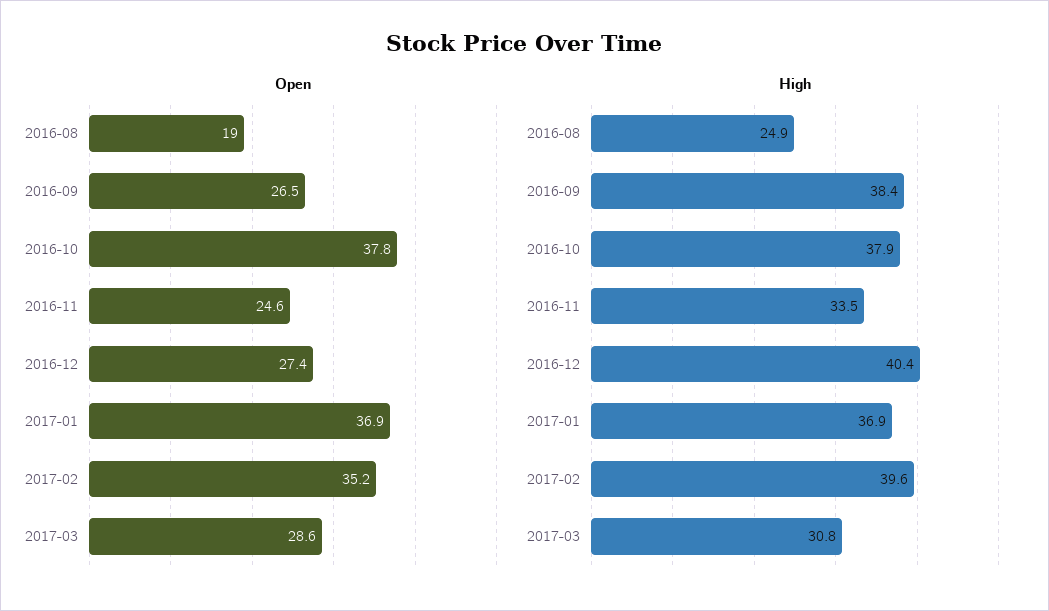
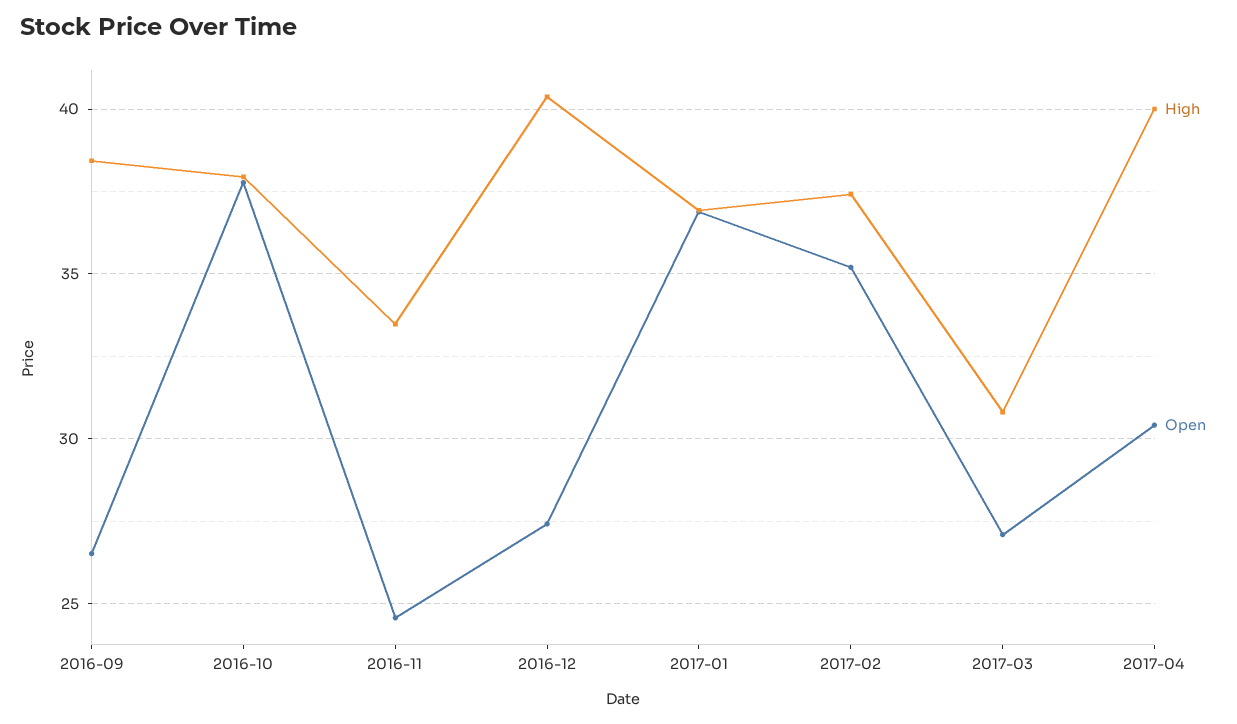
Open, 2016-08: 19 -> none
Open, 2017-03: 28.6 -> 27
High, 2016-08: 24.9 -> none
High, 2017-02: 39.6 -> 37.5
High, 2017-04: none -> 40
Open, 2017-04: none -> 30.5

